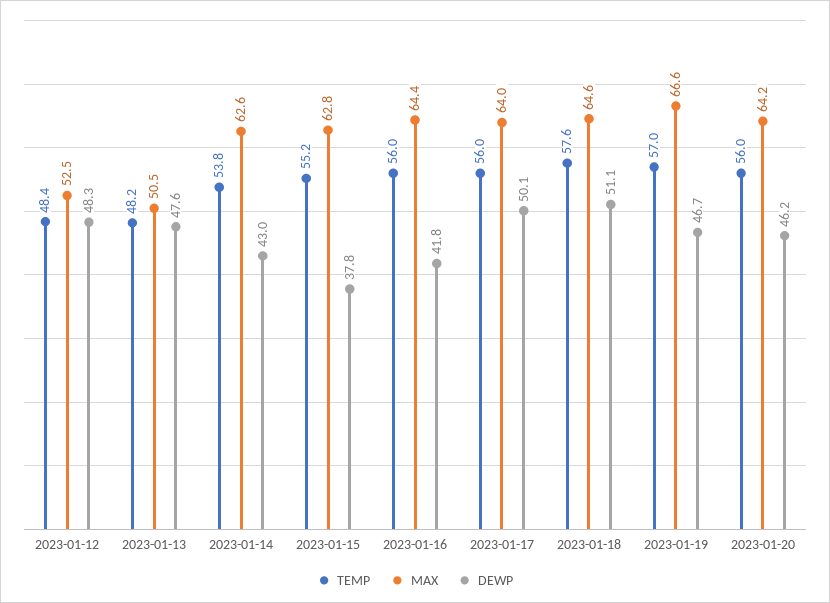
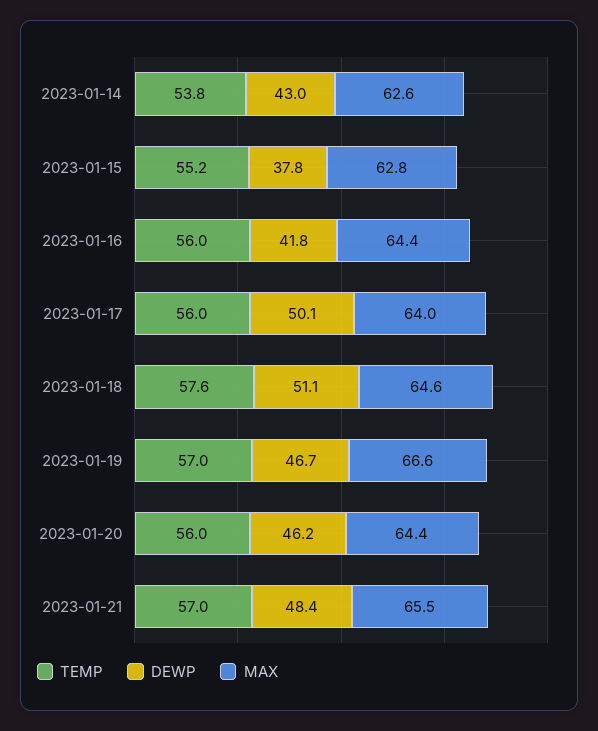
TEMP, 2023-01-12: 48.4 -> none
MAX, 2023-01-12: 52.5 -> none
DEWP, 2023-01-12: 48.3 -> none
TEMP, 2023-01-13: 48.2 -> none
MAX, 2023-01-13: 50.5 -> none
DEWP, 2023-01-13: 47.6 -> none
MAX, 2023-01-20: 64.2 -> 64.4
TEMP, 2023-01-21: none -> 57
DEWP, 2023-01-21: none -> 48.4
MAX, 2023-01-21: none -> 65.5

